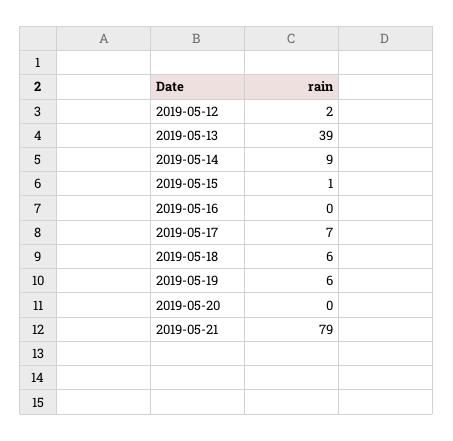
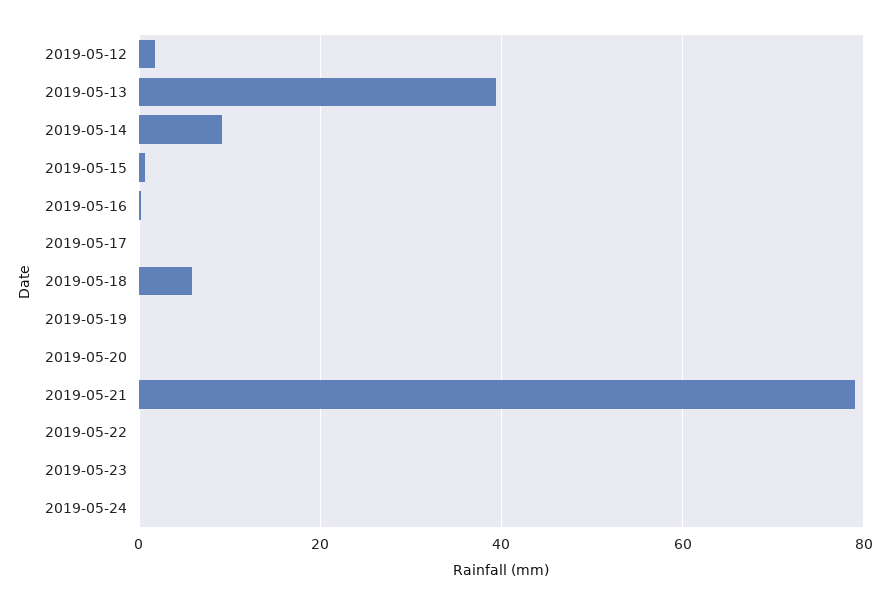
2019-05-17: 7 -> 0
2019-05-19: 6 -> 0
2019-05-22: none -> 0
2019-05-23: none -> 0
2019-05-24: none -> 0

